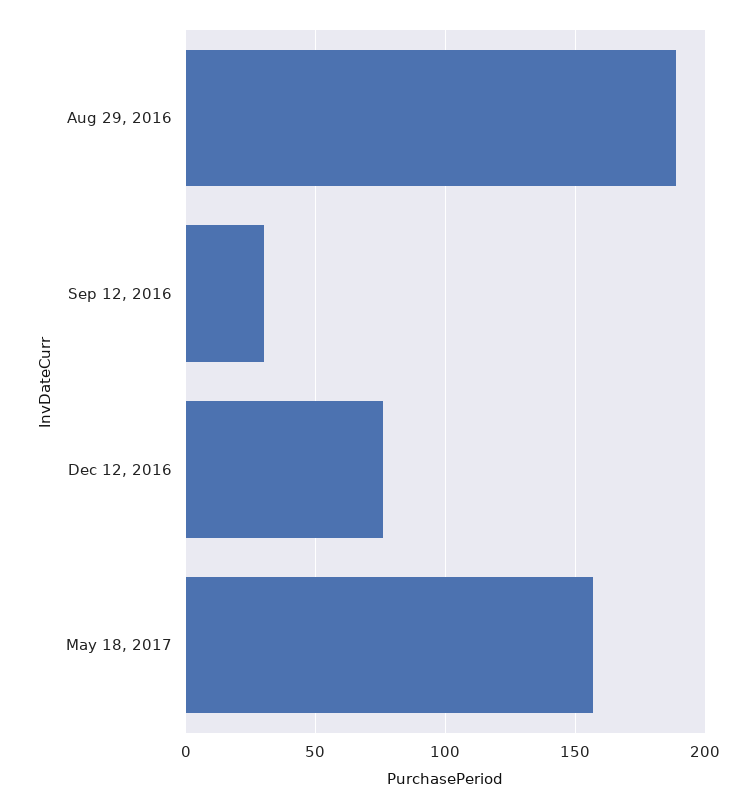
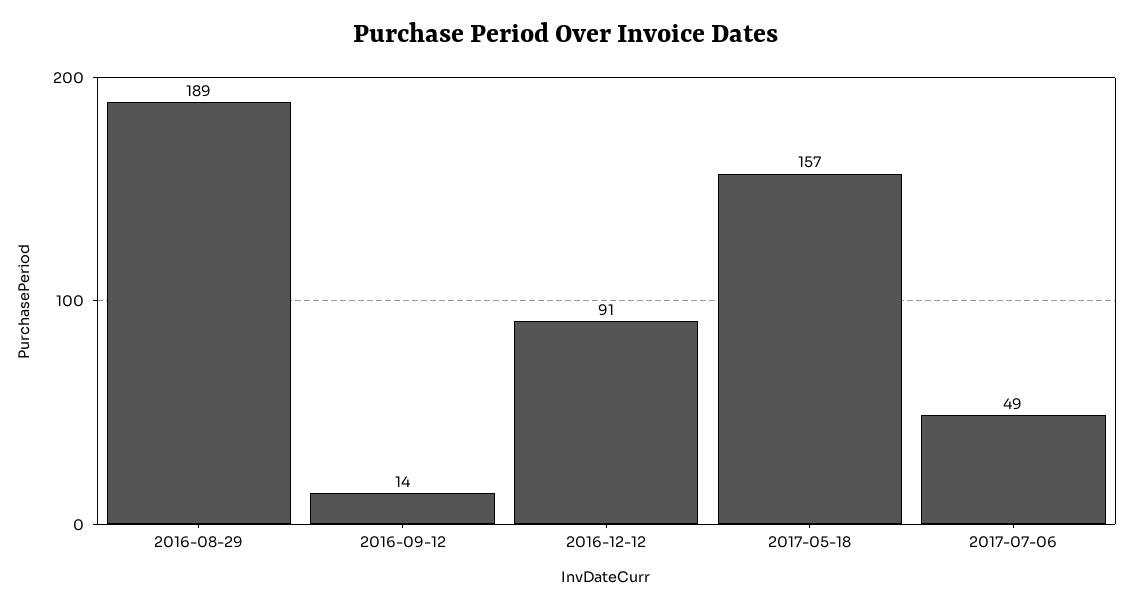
Sep 12, 2016: 30 -> 14
Dec 12, 2016: 75 -> 91
2017-07-06: none -> 49

